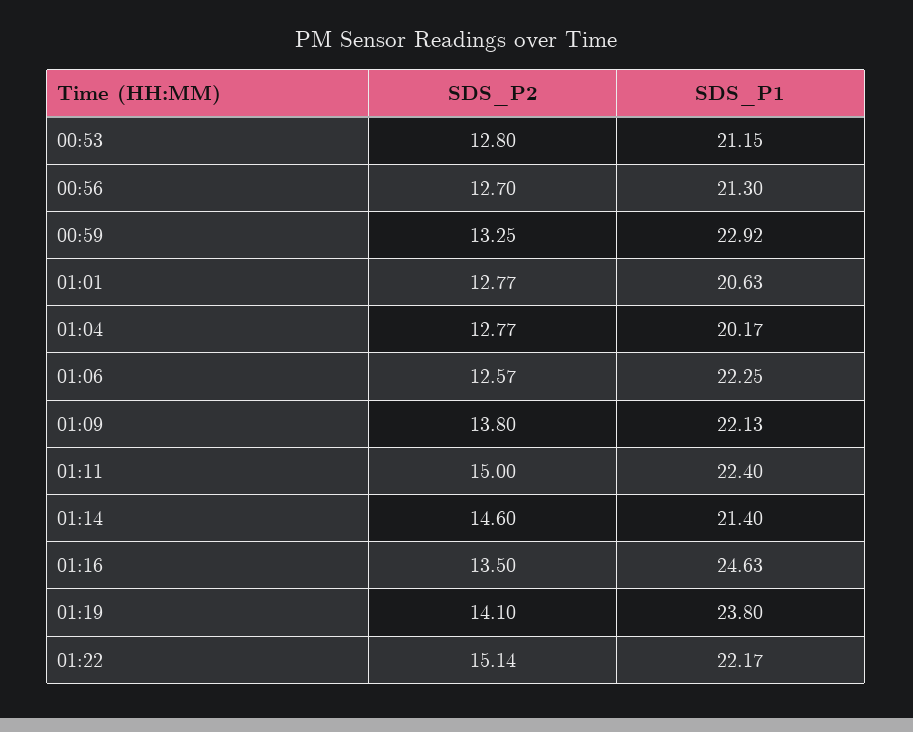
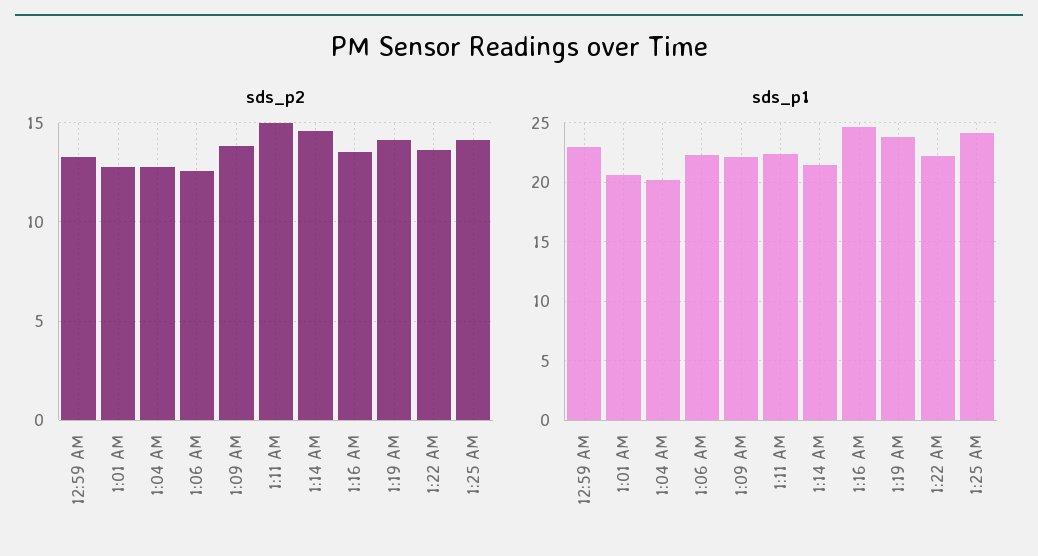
SDS_P2, 00:53: 12.8 -> none
SDS_P1, 00:53: 21.15 -> none
SDS_P2, 00:56: 12.7 -> none
SDS_P1, 00:56: 21.3 -> none
SDS_P2, 01:22: 15.14 -> 13.5
SDS_P2, 1:25 AM: none -> 14
SDS_P1, 1:25 AM: none -> 24

